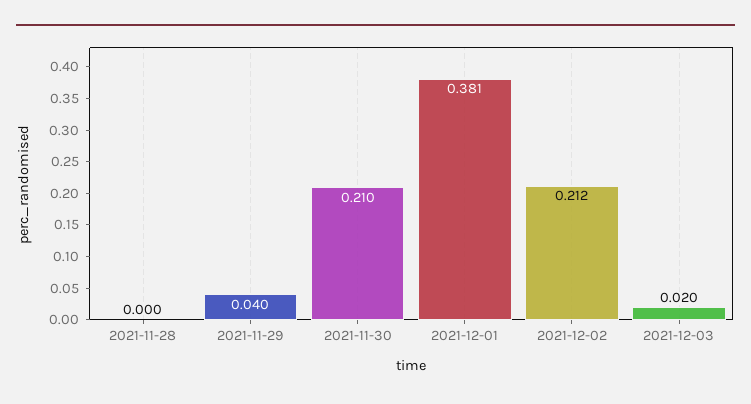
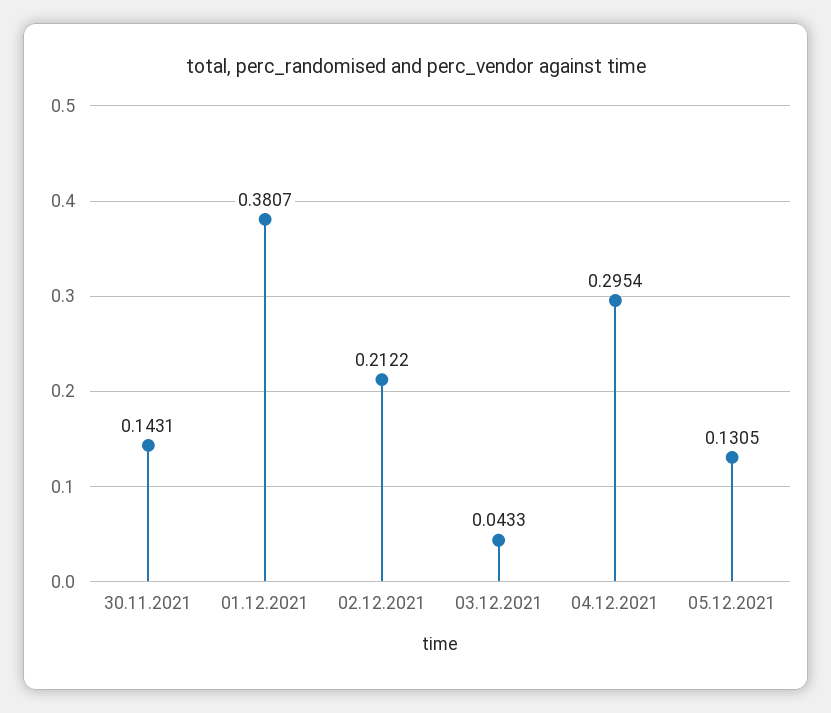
2021-11-28: 0 -> none
2021-11-29: 0.04 -> none
2021-11-30: 0.21 -> 0.1431
2021-12-03: 0.02 -> 0.0433
04.12.2021: none -> 0.2954
05.12.2021: none -> 0.1305

